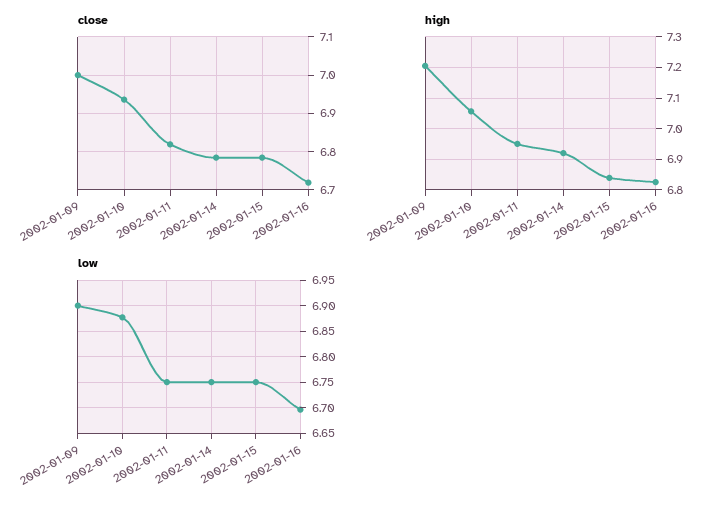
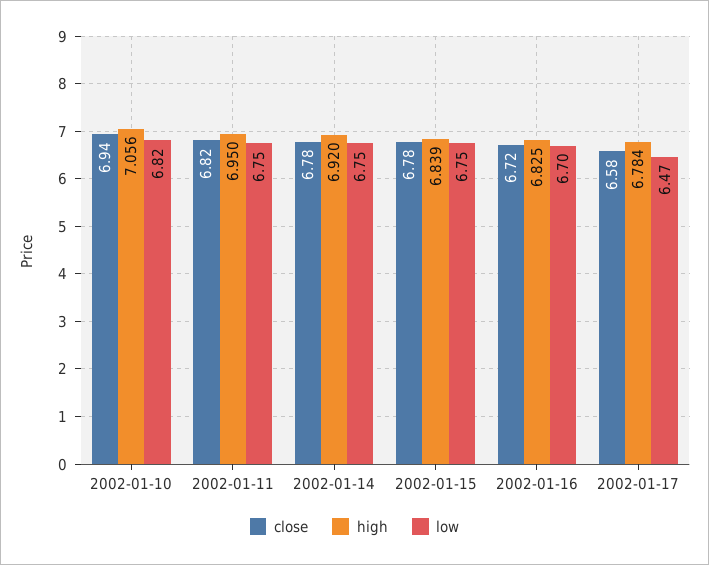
close, 2002-01-09: 7 -> none
high, 2002-01-09: 7.2 -> none
low, 2002-01-09: 6.9 -> none
low, 2002-01-10: 6.875 -> 6.82
close, 2002-01-17: none -> 6.58
high, 2002-01-17: none -> 6.784
low, 2002-01-17: none -> 6.47

